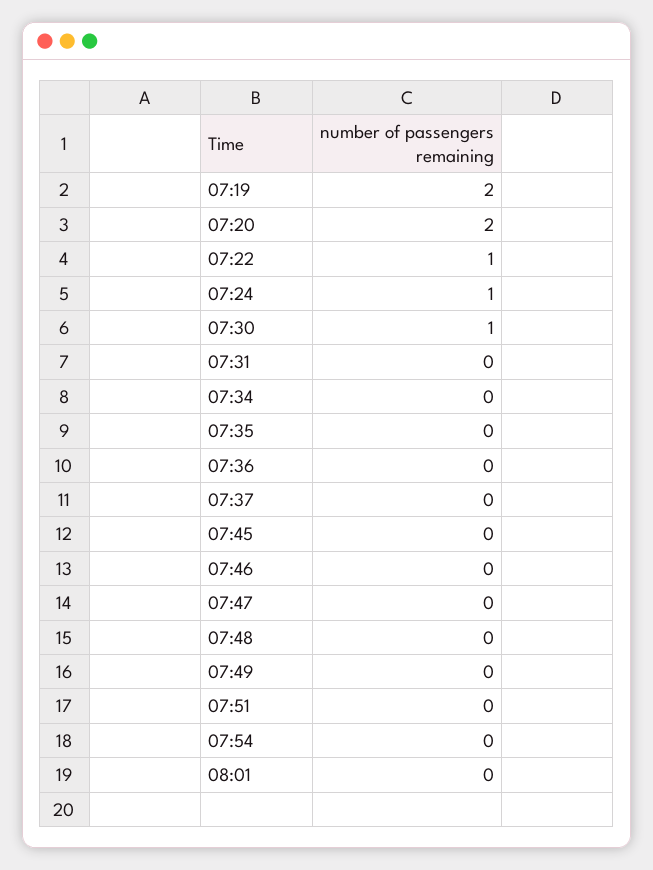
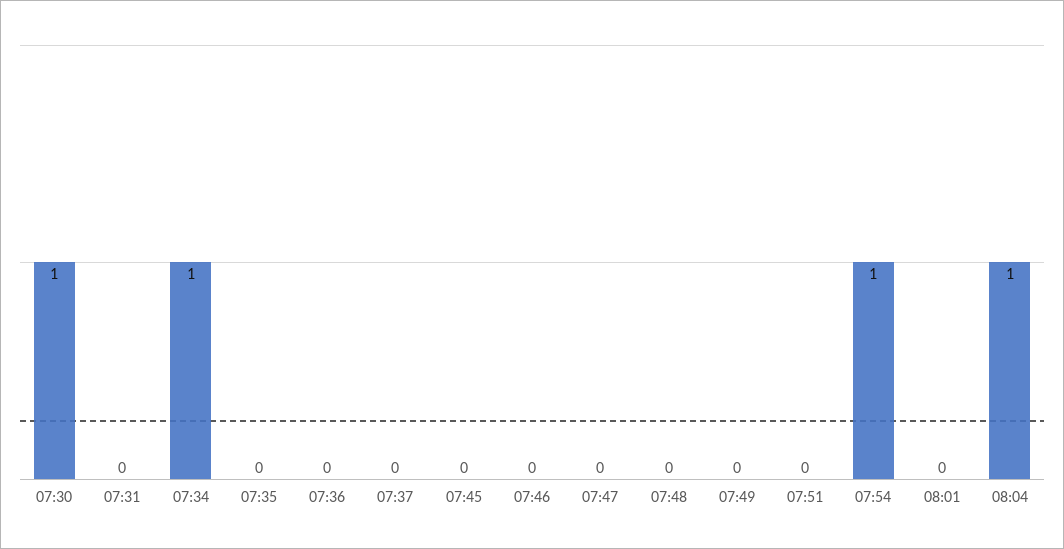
07:19: 2 -> none
07:20: 2 -> none
07:22: 1 -> none
07:24: 1 -> none
07:34: 0 -> 1
07:54: 0 -> 1
08:04: none -> 1

